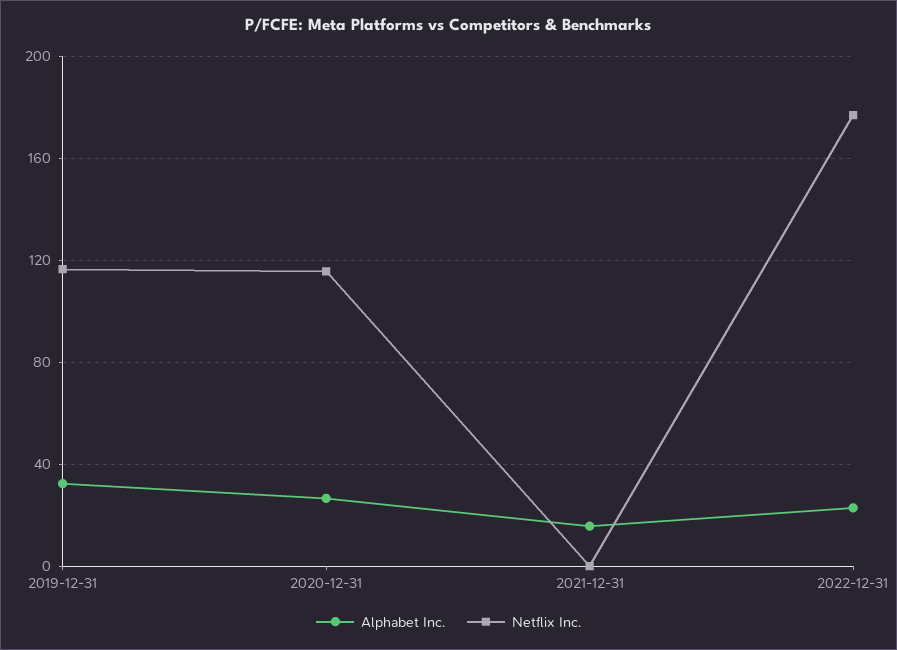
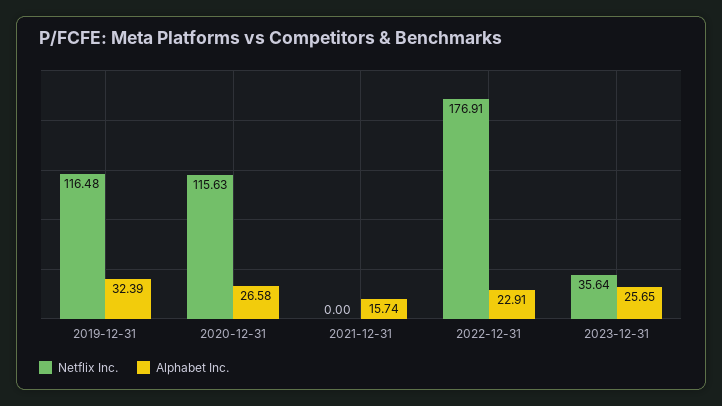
Netflix Inc., 2023-12-31: none -> 35.64
Alphabet Inc., 2023-12-31: none -> 25.65

